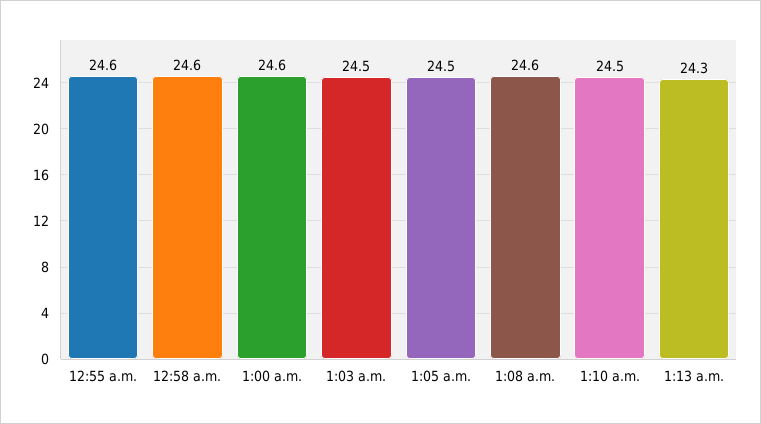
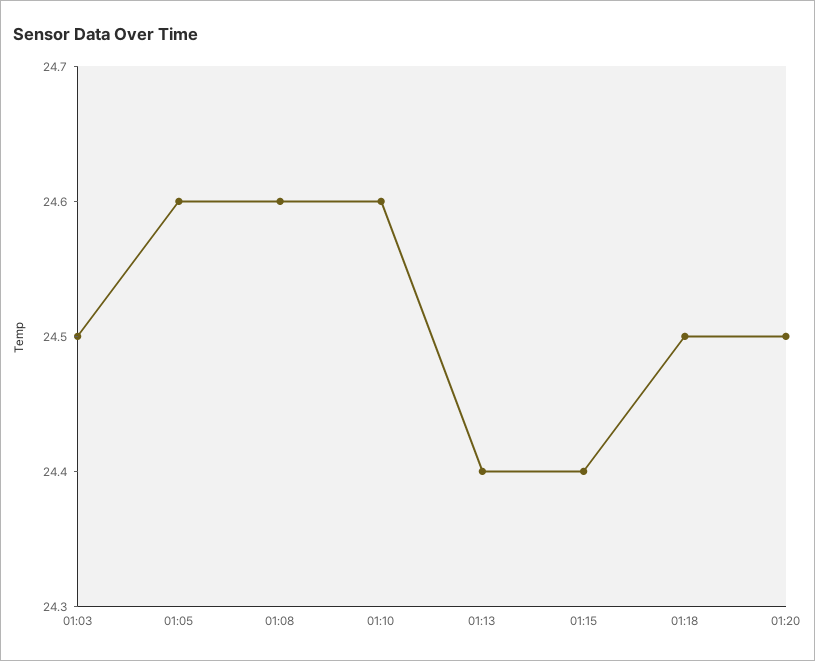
12:55 a.m.: 24.6 -> none
12:58 a.m.: 24.6 -> none
1:00 a.m.: 24.6 -> none
1:05 a.m.: 24.5 -> 24.6
1:10 a.m.: 24.5 -> 24.6
1:13 a.m.: 24.3 -> 24.4
01:15: none -> 24.4
01:18: none -> 24.5
01:20: none -> 24.5

